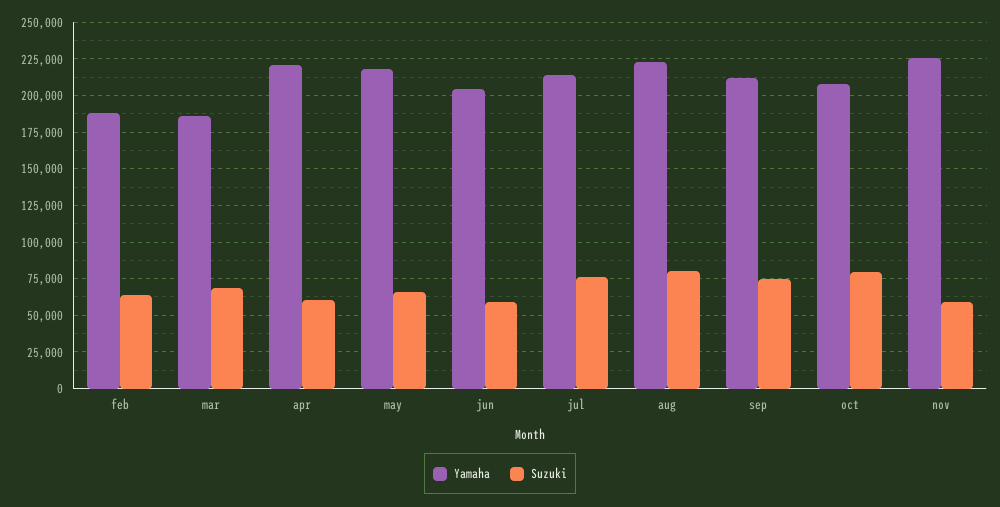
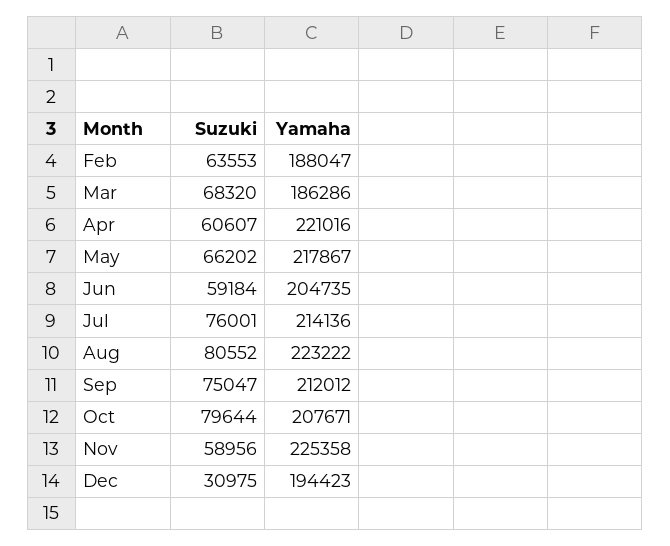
Suzuki, Dec: none -> 30975
Yamaha, Dec: none -> 194423

